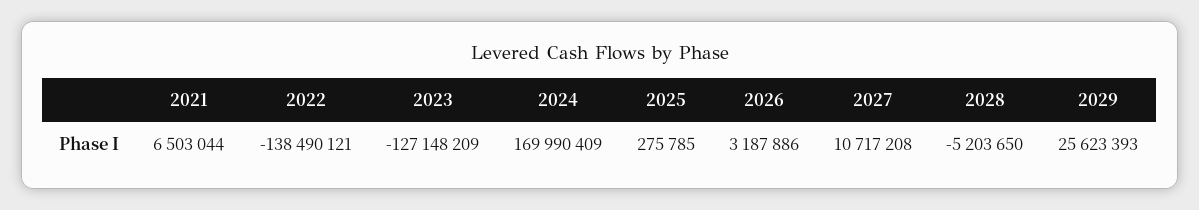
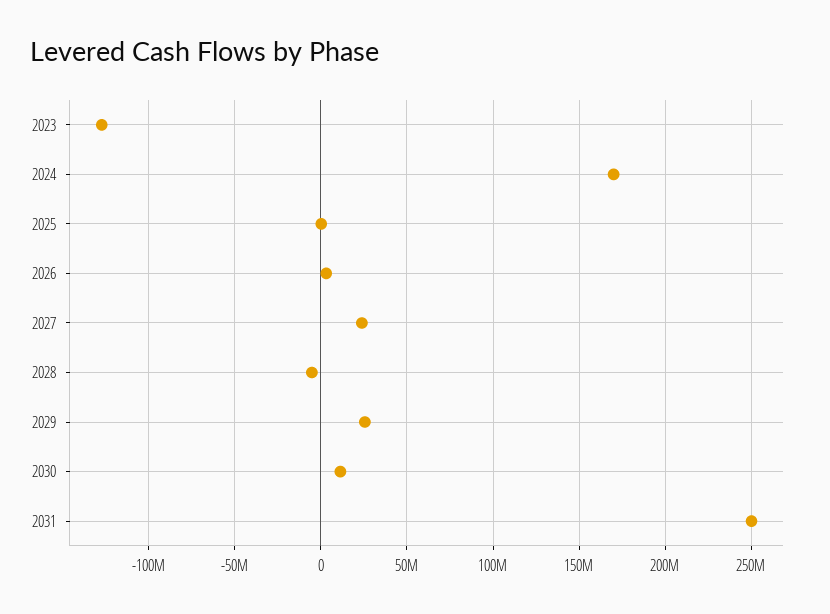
2021: 6503044 -> none
2022: -138490121 -> none
2027: 10717208 -> 25000000
2030: none -> 10000000
2031: none -> 250000000

